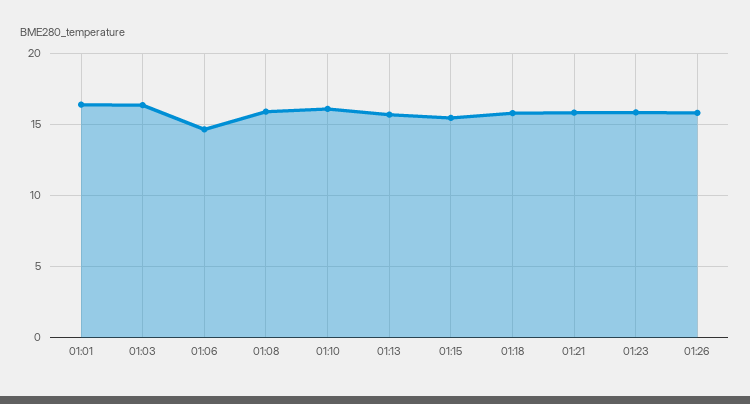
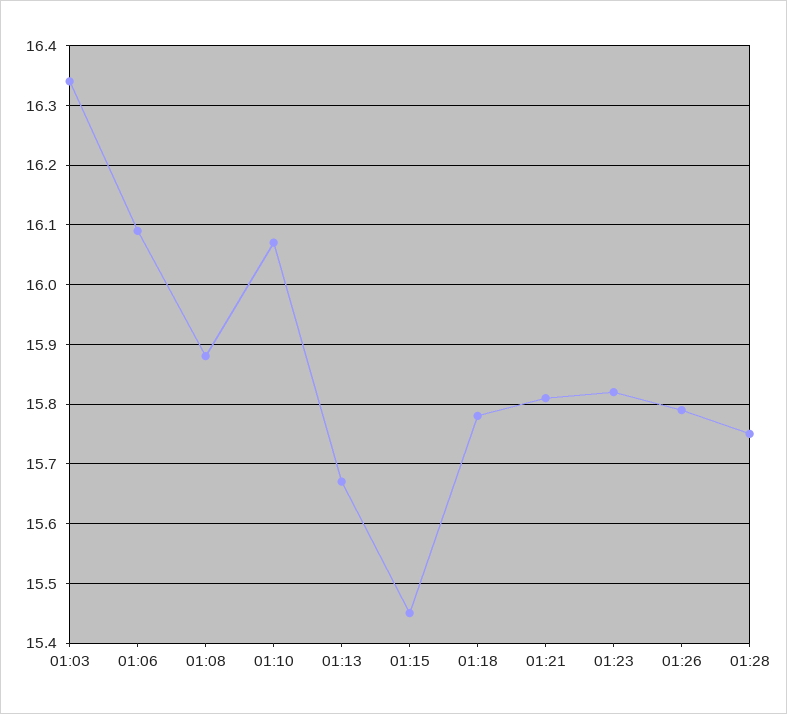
01:01: 16.5 -> none
01:06: 14.5 -> 16.1
01:28: none -> 15.75

